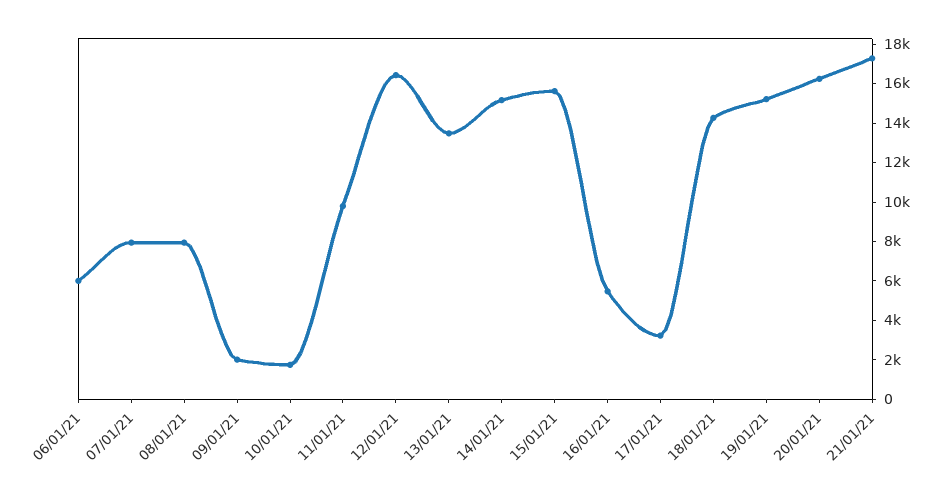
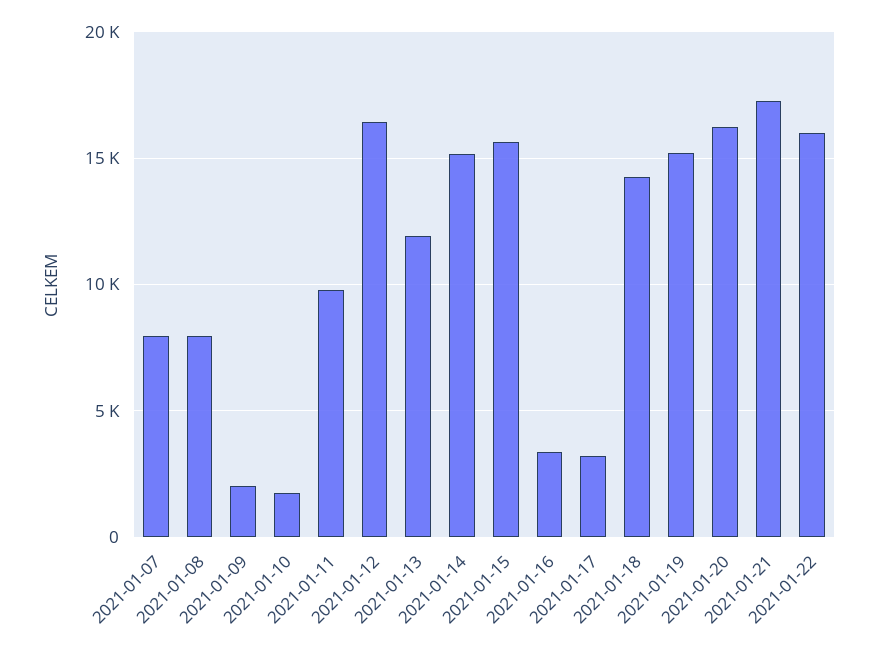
06/01/21: 6000 -> none
13/01/21: 13500 -> 12000
16/01/21: 5500 -> 3500
2021-01-22: none -> 16000

